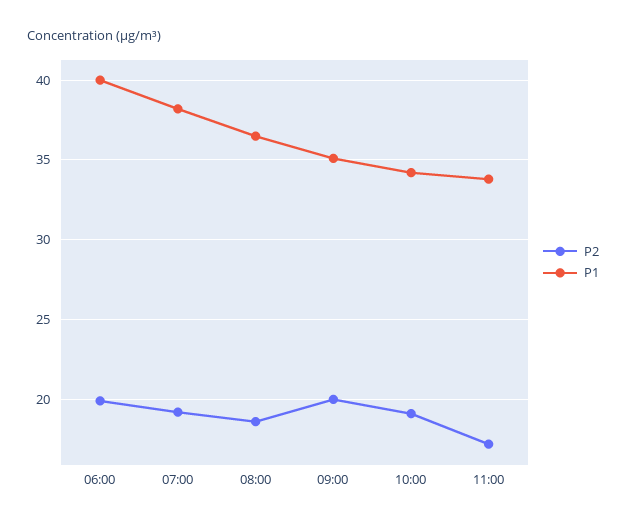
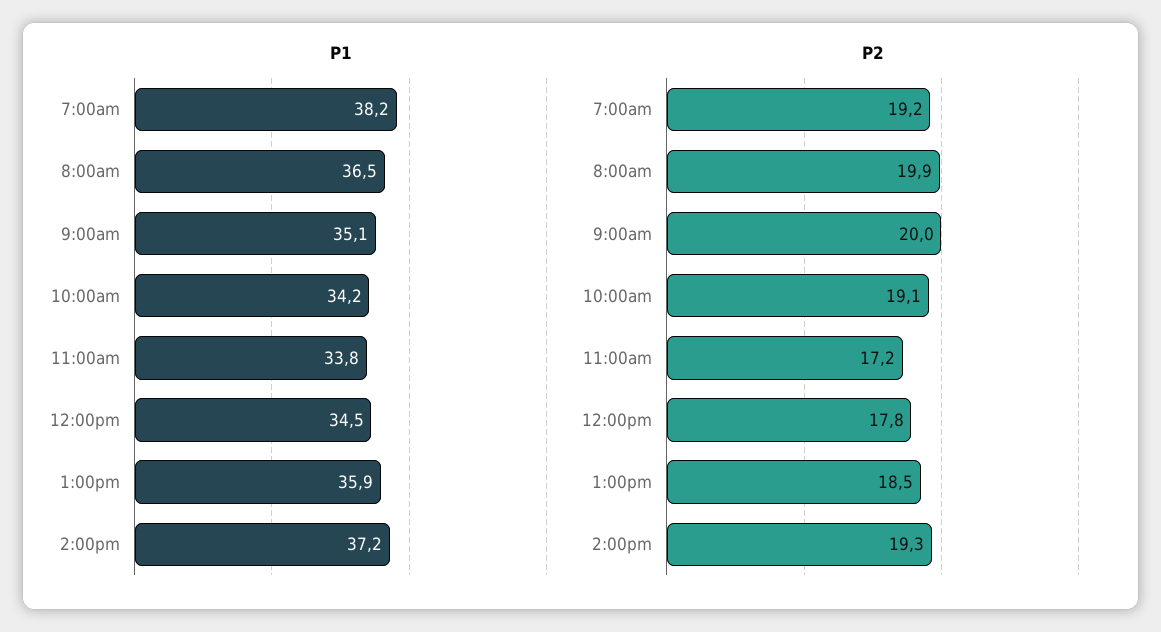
P2, 06:00: 20 -> none
P1, 06:00: 40 -> none
P2, 08:00: 18.5 -> 19.9
P1, 12:00pm: none -> 34.5
P1, 1:00pm: none -> 35.9
P1, 2:00pm: none -> 37.2
P2, 12:00pm: none -> 17.8
P2, 1:00pm: none -> 18.5
P2, 2:00pm: none -> 19.3

